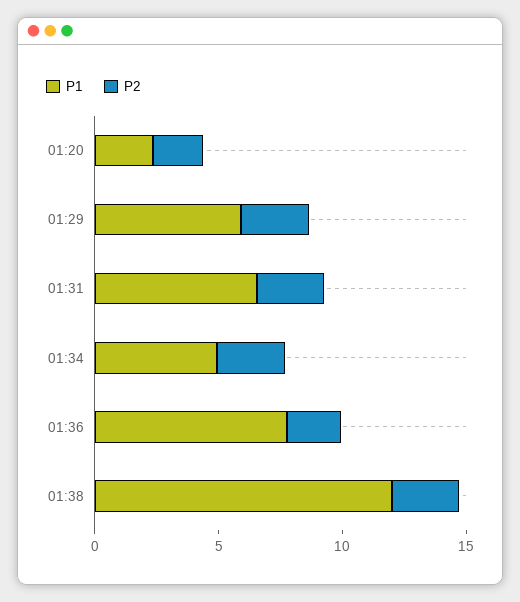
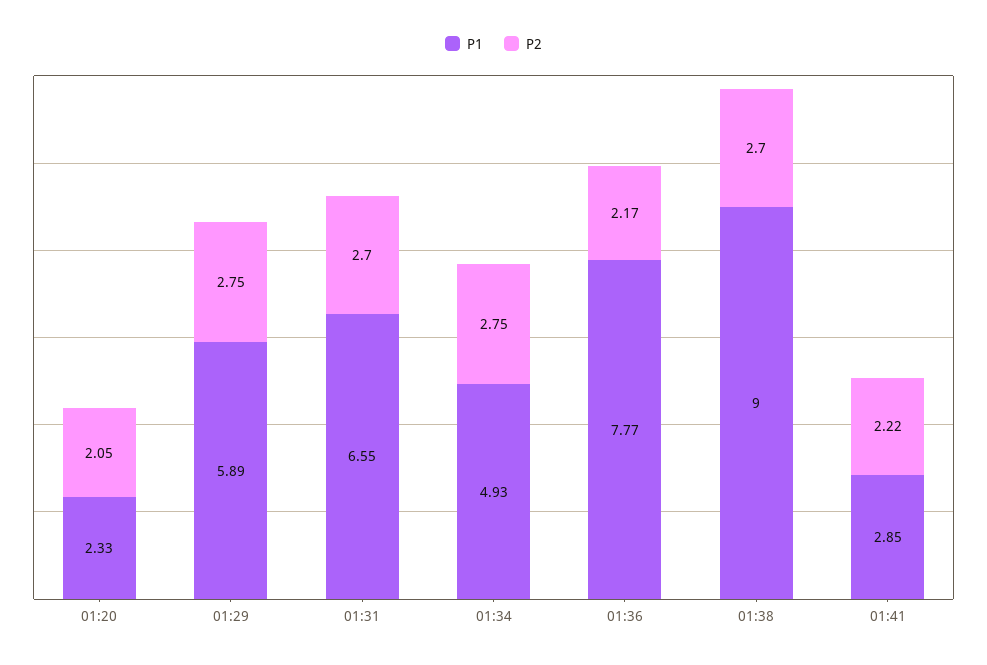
P1, 01:38: 12 -> 9
P1, 01:41: none -> 2.85
P2, 01:41: none -> 2.22

